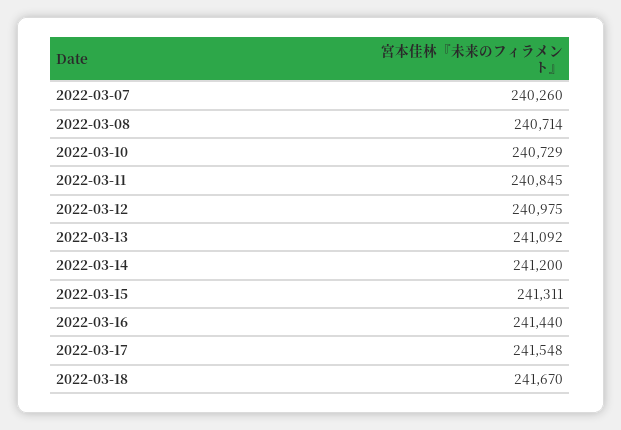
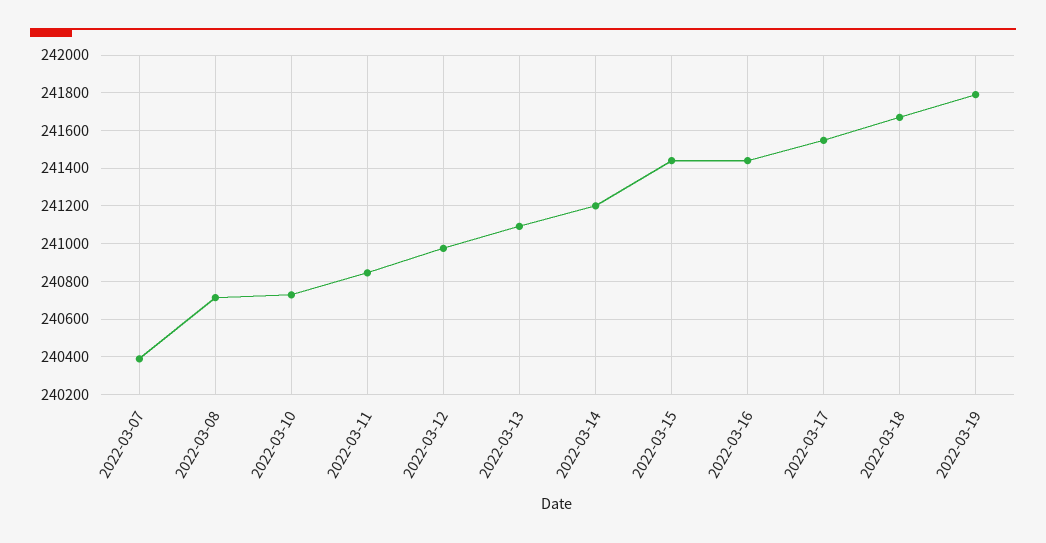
2022-03-07: 240260 -> 240400
2022-03-15: 241311 -> 241450
2022-03-19: none -> 241800

